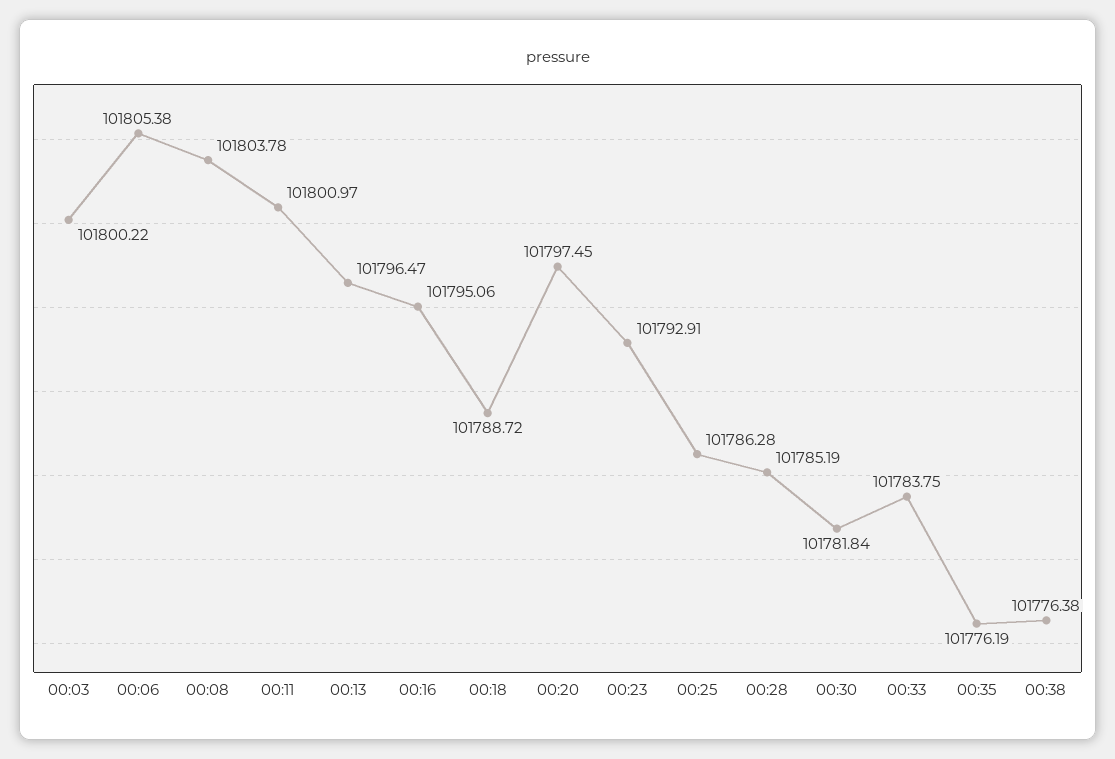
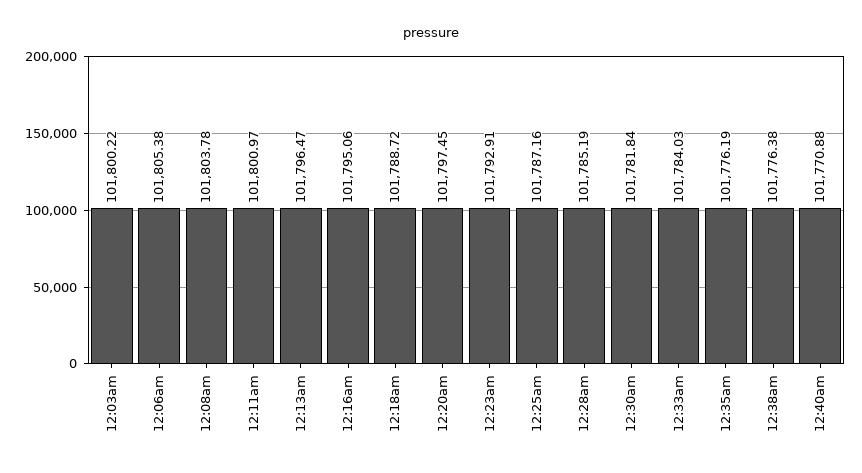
00:25: 101786.28 -> 101787.16
00:33: 101783.75 -> 101784.03
12:40am: none -> 101770.88

